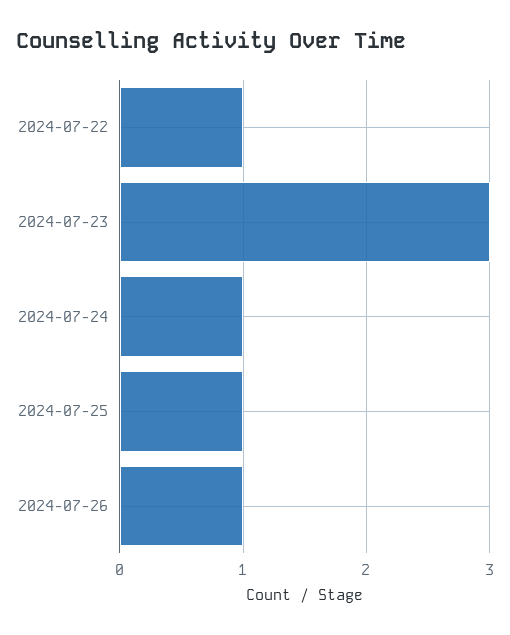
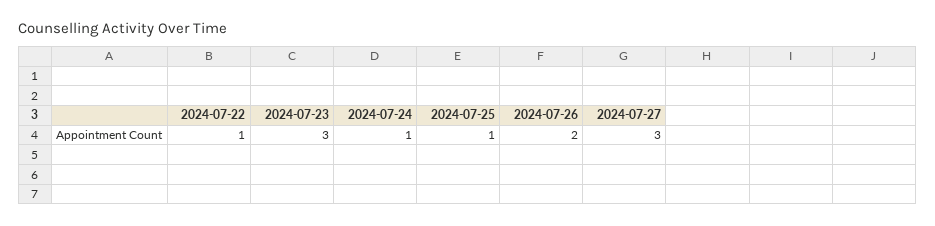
2024-07-26: 1 -> 2
2024-07-27: none -> 3

